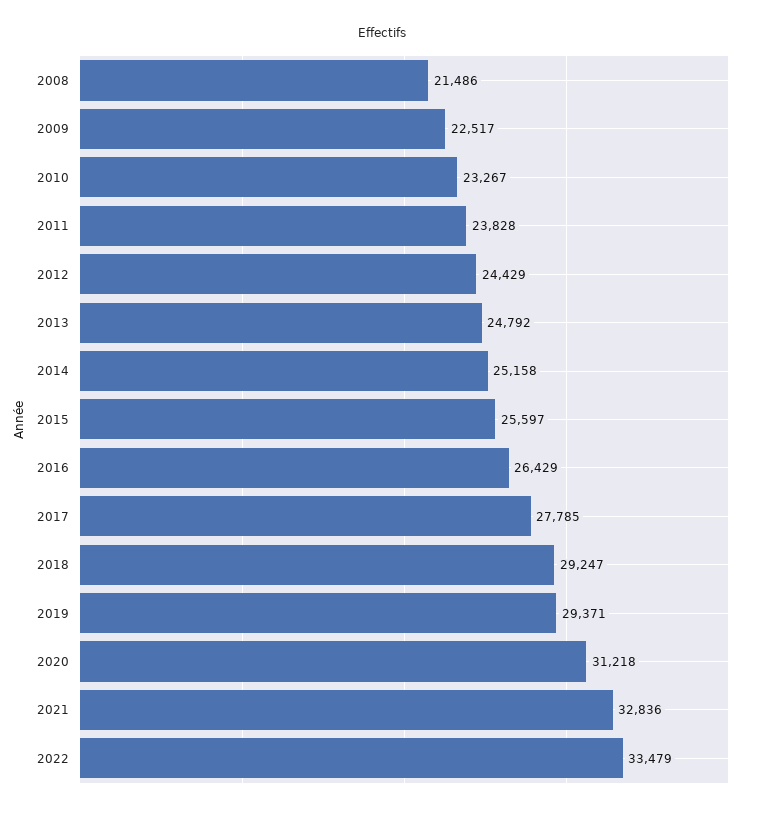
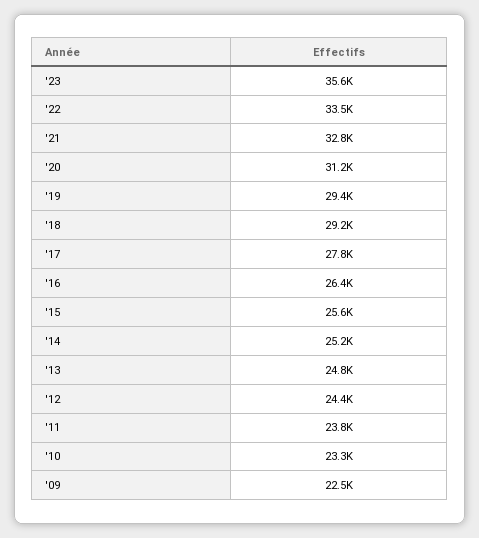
2008: 21486 -> none
'23: none -> 35600

